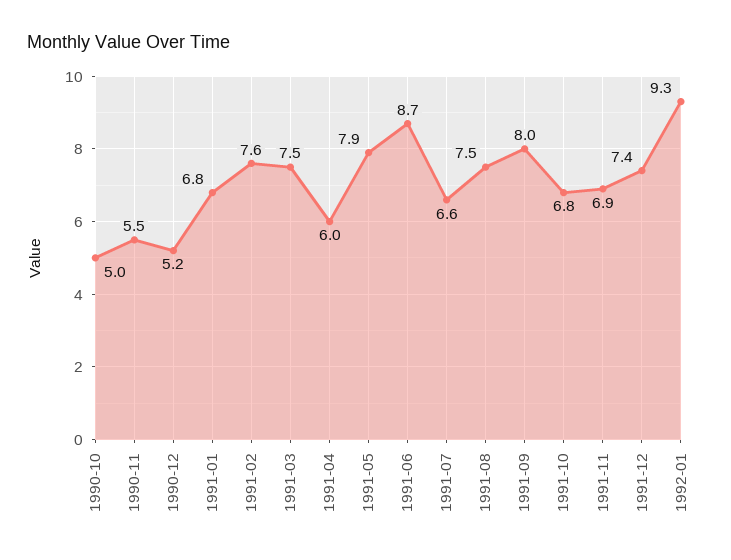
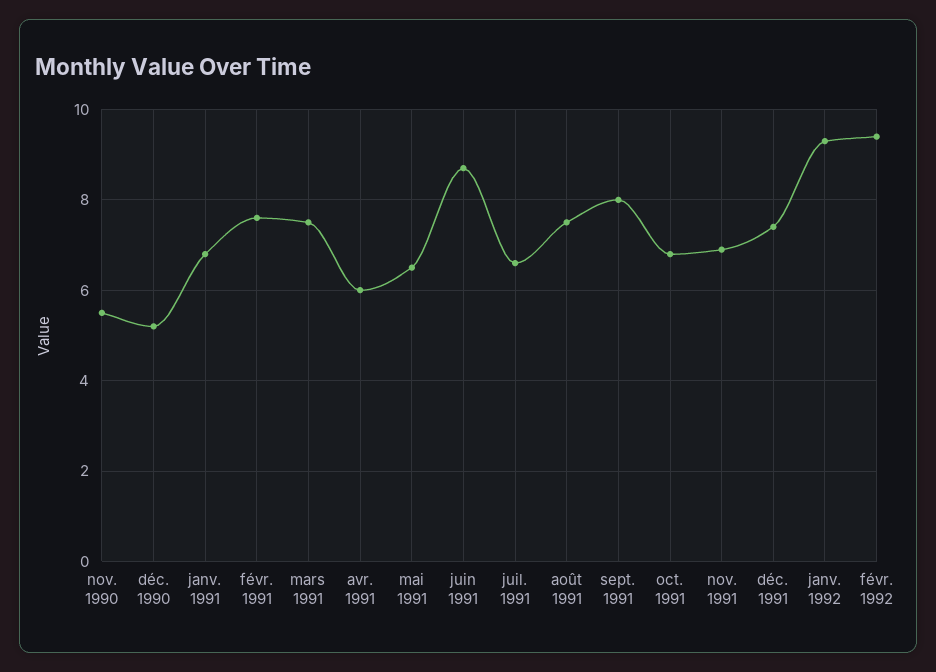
1990-10: 5 -> none
1991-05: 7.9 -> 6.5
févr. 1992: none -> 9.5

